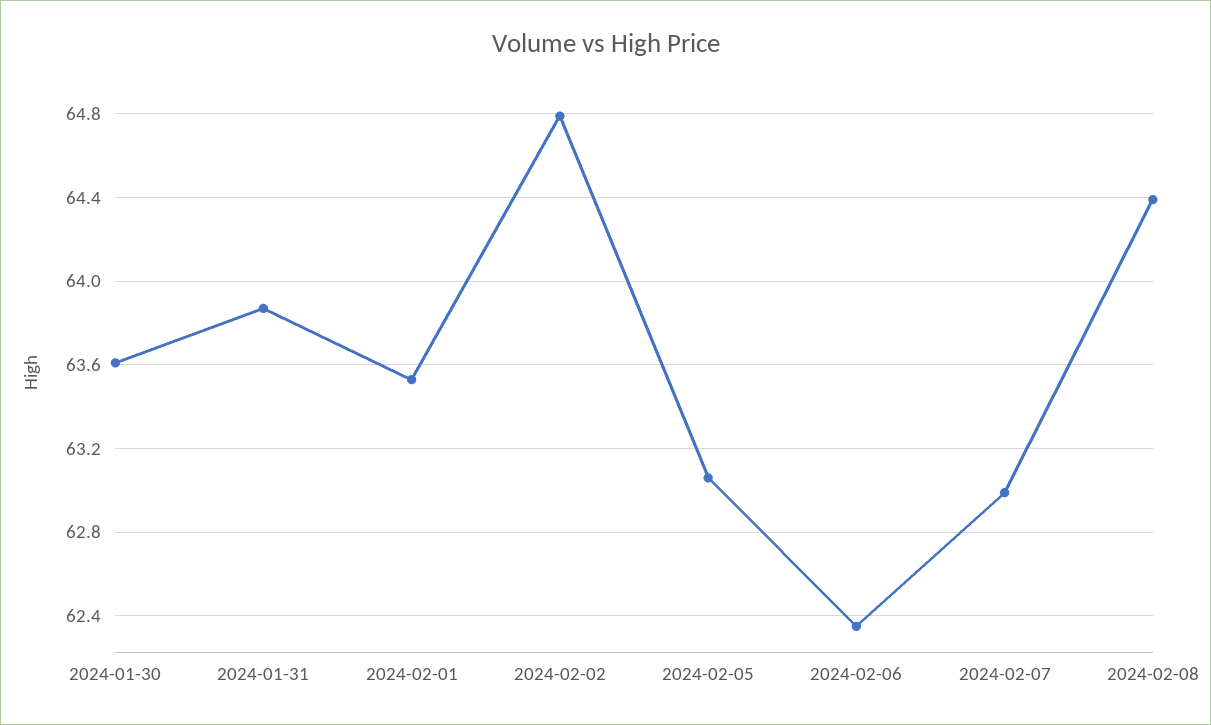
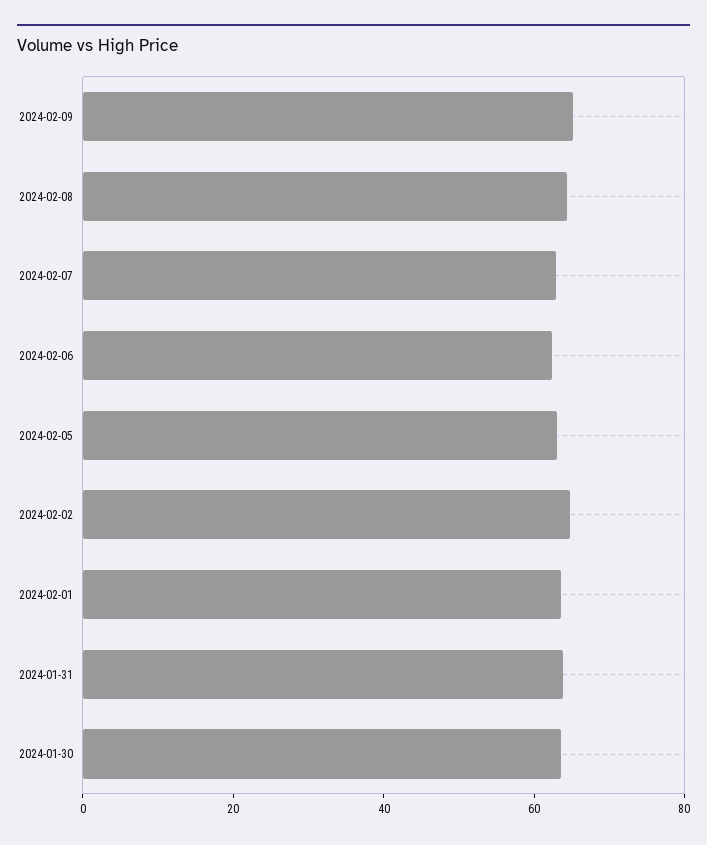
2024-02-09: none -> 65

